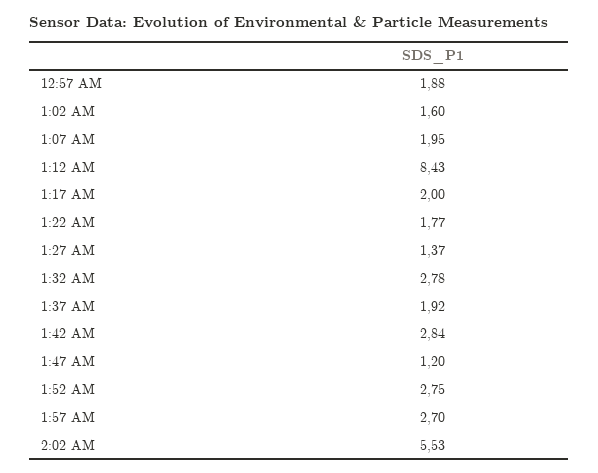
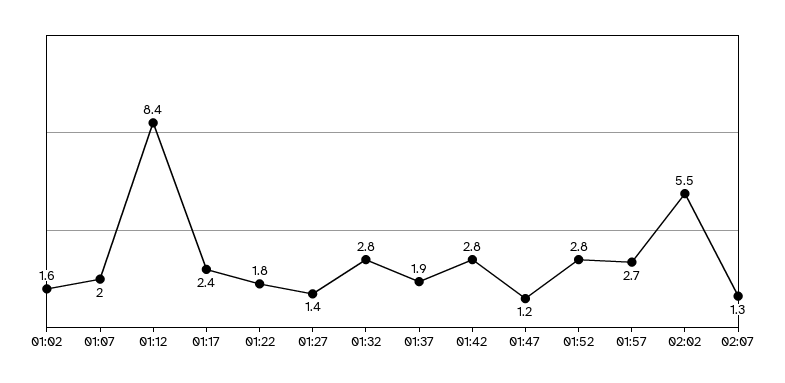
12:57 AM: 1.88 -> none
1:17 AM: 2 -> 2.4
02:07: none -> 1.3

